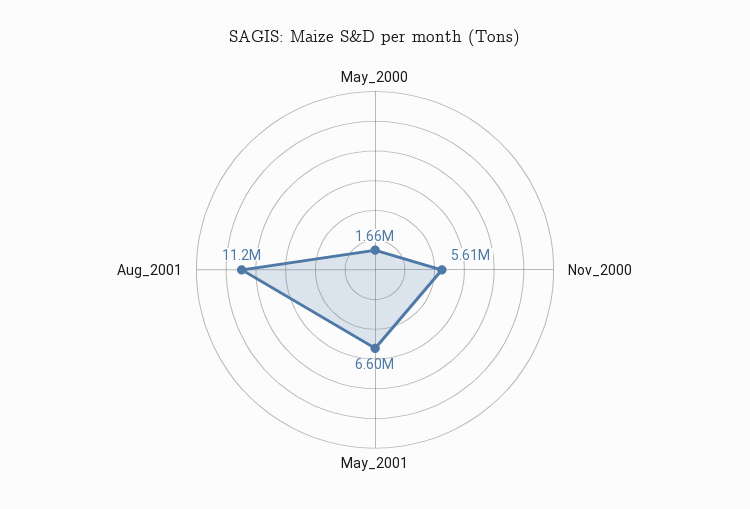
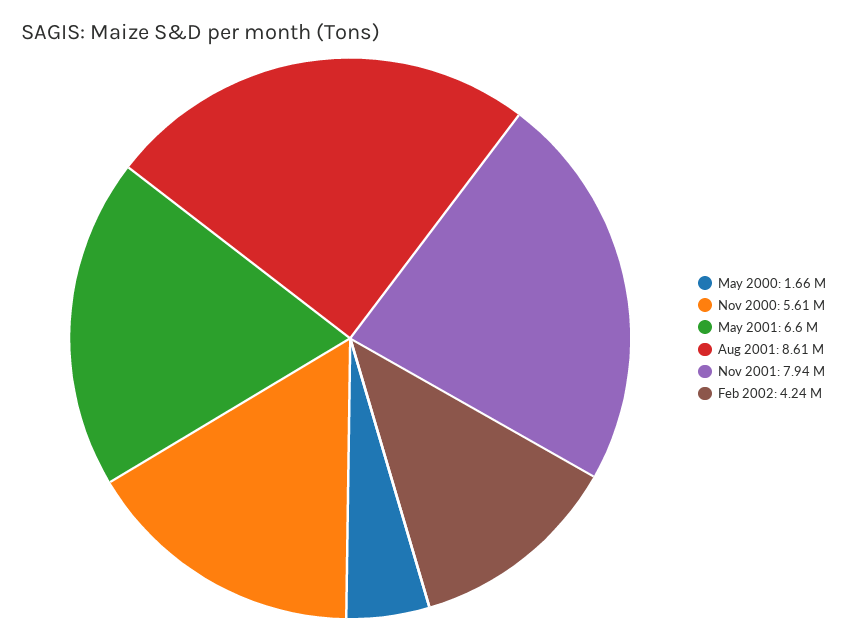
Aug_2001: 11200000 -> 8610000
Nov 2001: none -> 7940000
Feb 2002: none -> 4240000

